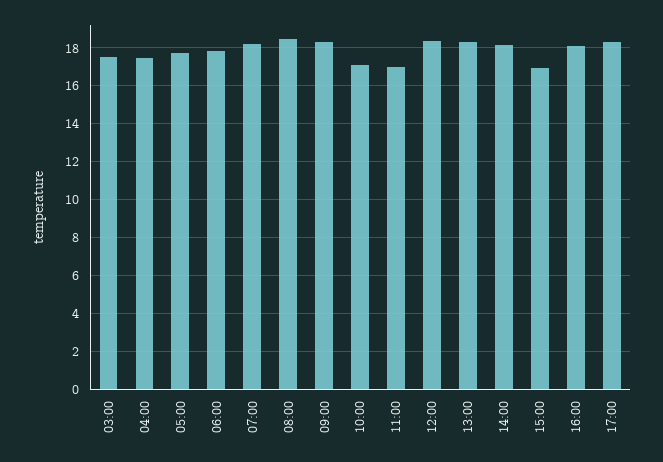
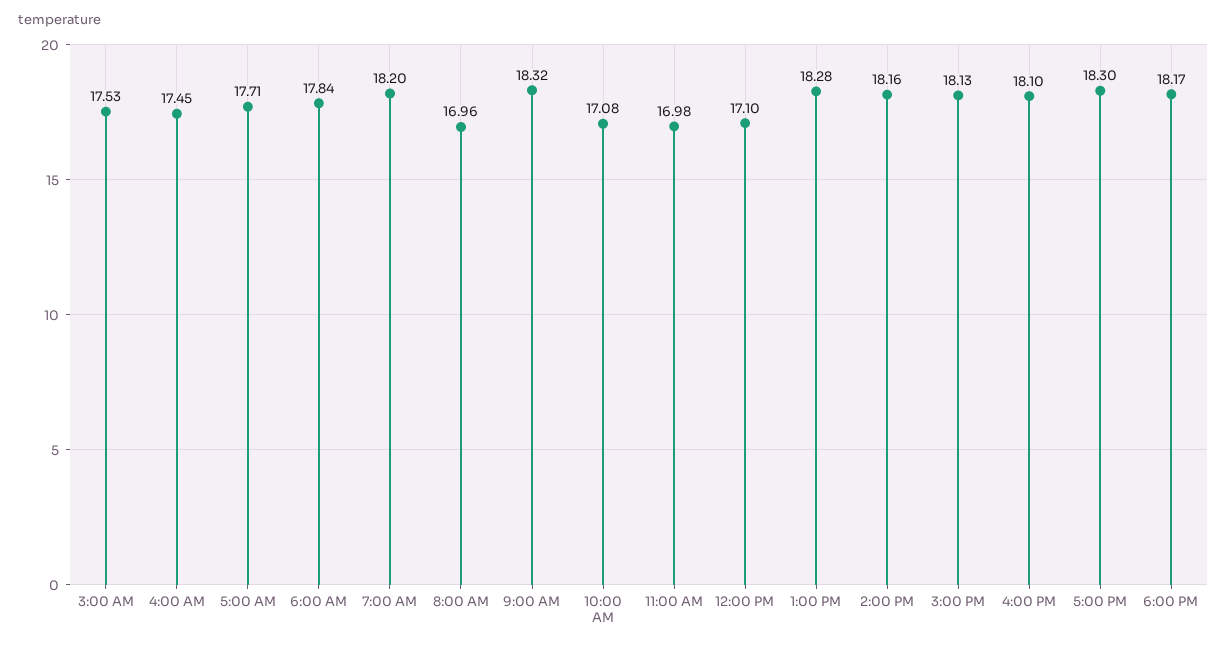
08:00: 18.5 -> 16.96
12:00: 18.5 -> 17.1
15:00: 17 -> 18.13
6:00 PM: none -> 18.17

